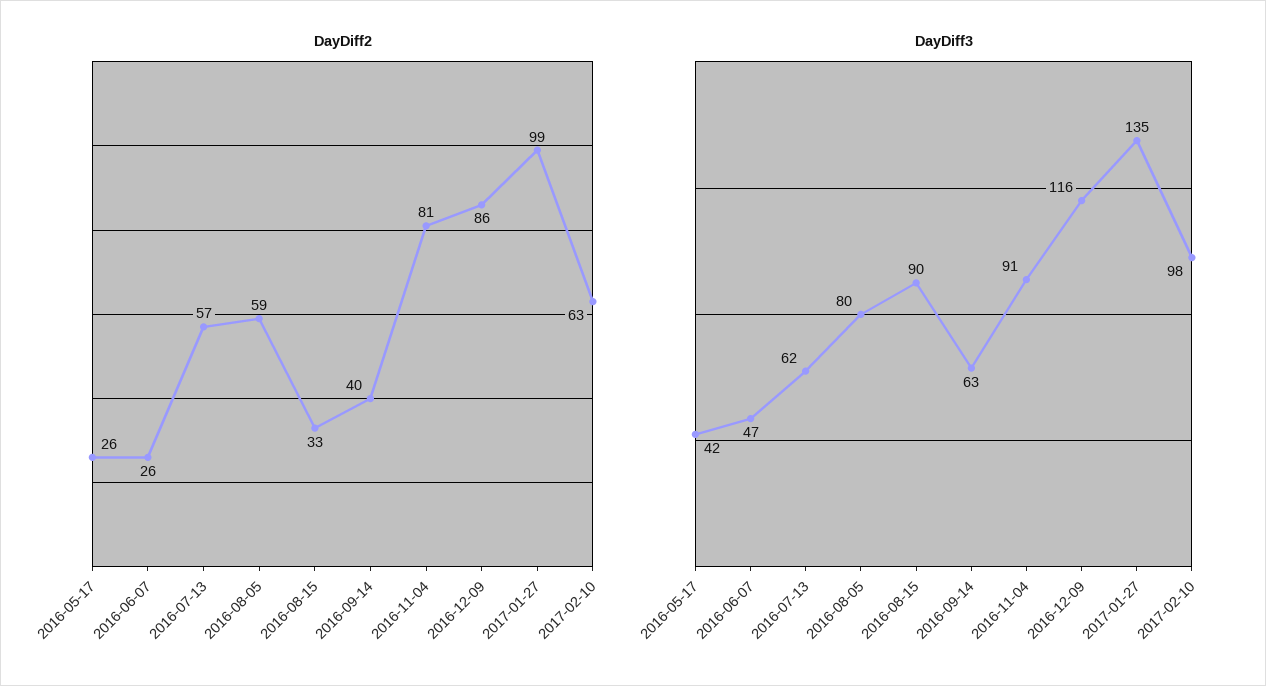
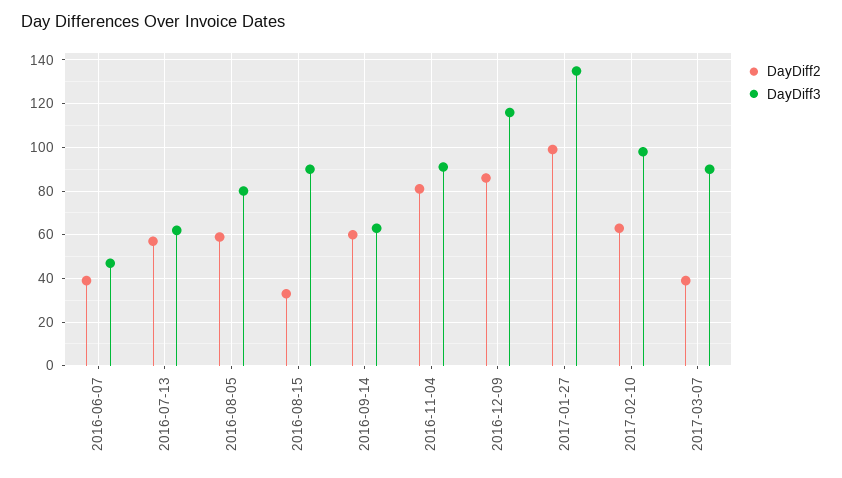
DayDiff2, 2016-05-17: 26 -> none
DayDiff2, 2016-06-07: 26 -> 40
DayDiff2, 2016-09-14: 40 -> 60
DayDiff3, 2016-05-17: 42 -> none
DayDiff2, 2017-03-07: none -> 40
DayDiff3, 2017-03-07: none -> 90

